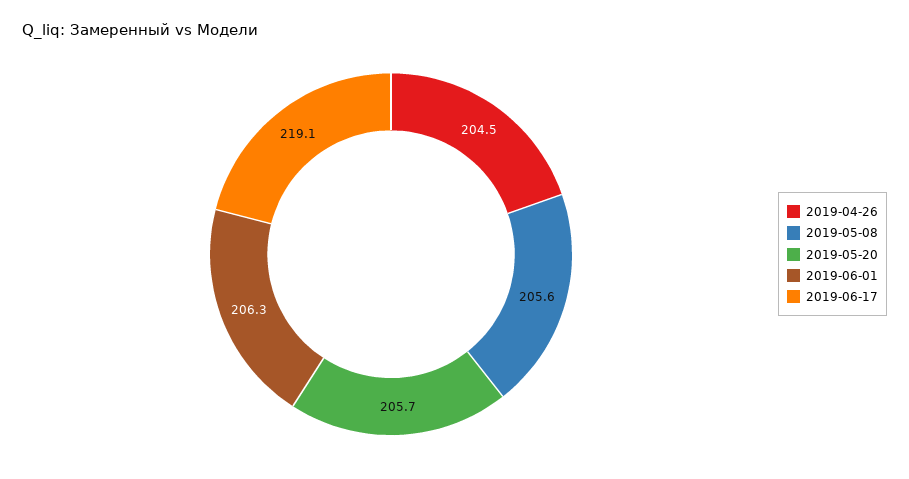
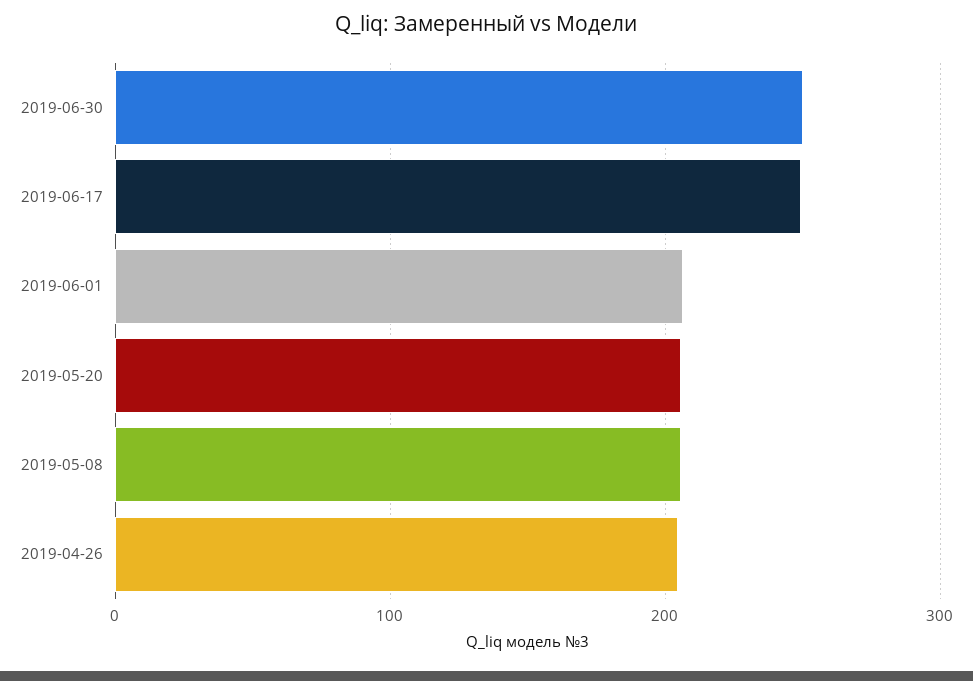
2019-06-17: 219.1 -> 250
2019-06-30: none -> 250

